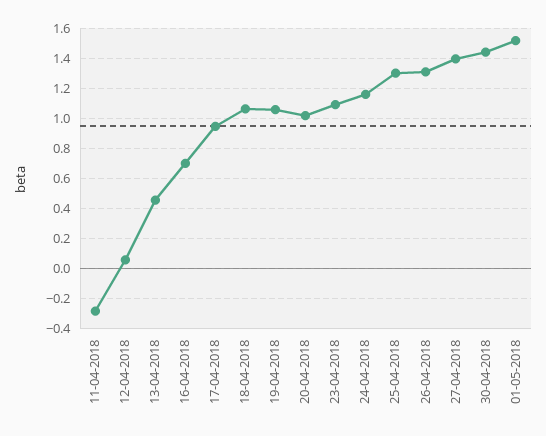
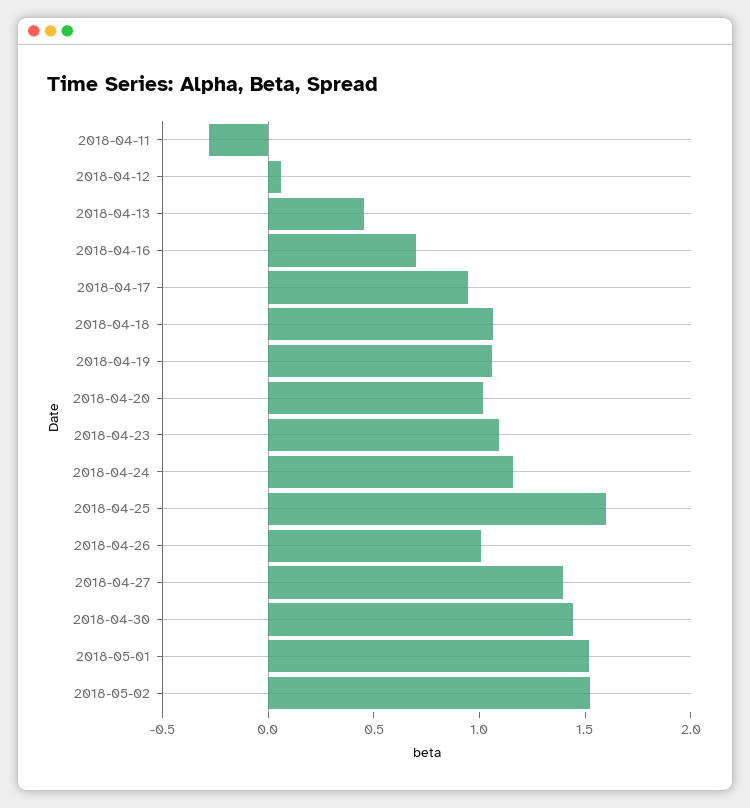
25-04-2018: 1.3 -> 1.6
26-04-2018: 1.3 -> 1
2018-05-02: none -> 1.5

